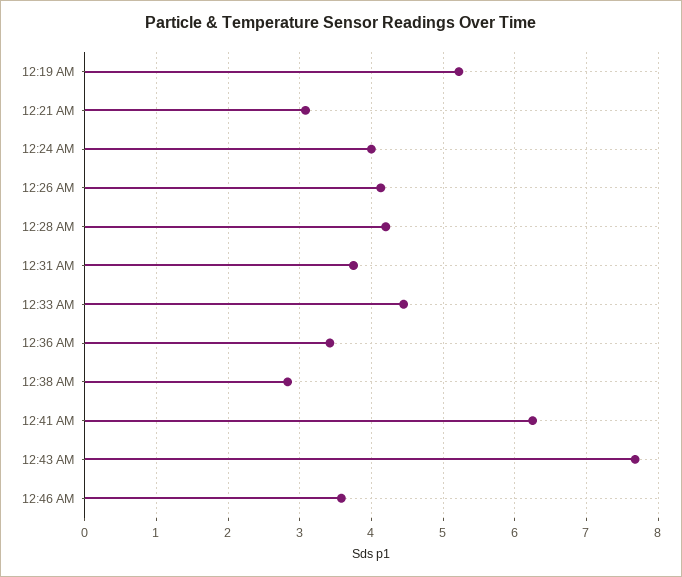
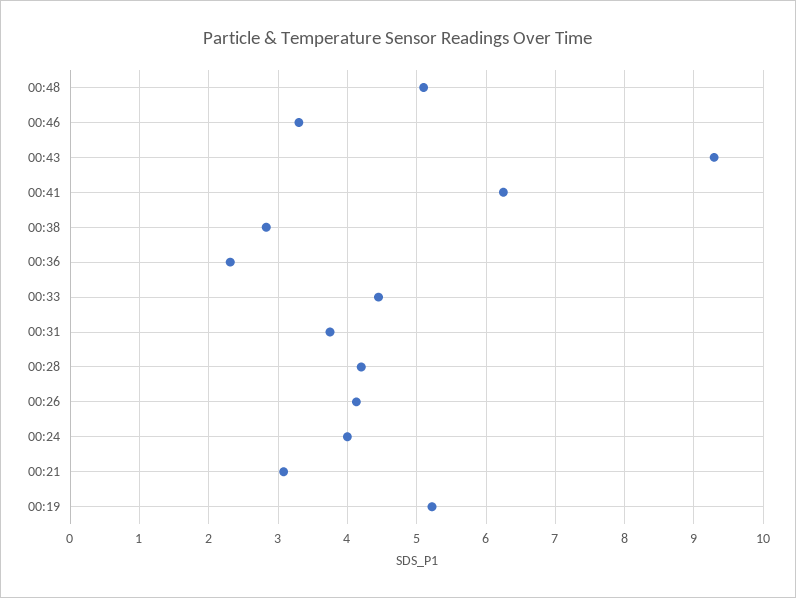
12:36 AM: 3.4 -> 2.3
12:43 AM: 7.7 -> 9.3
12:46 AM: 3.6 -> 3.3
00:48: none -> 5.1

